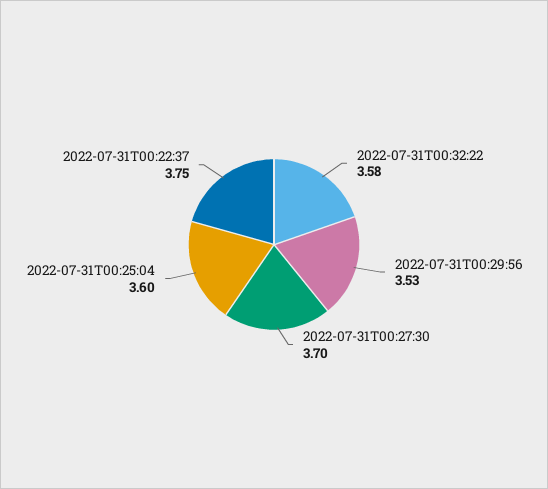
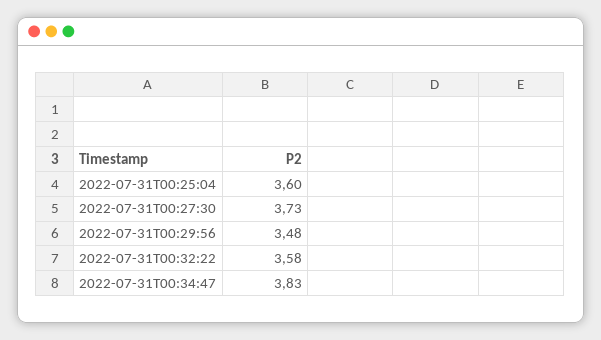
2022-07-31T00:29:56: 3.53 -> 3.48
2022-07-31T00:27:30: 3.7 -> 3.73
2022-07-31T00:22:37: 3.75 -> none
2022-07-31T00:34:47: none -> 3.83

